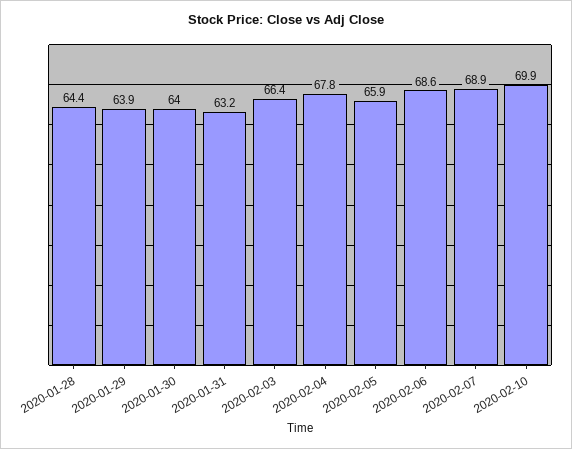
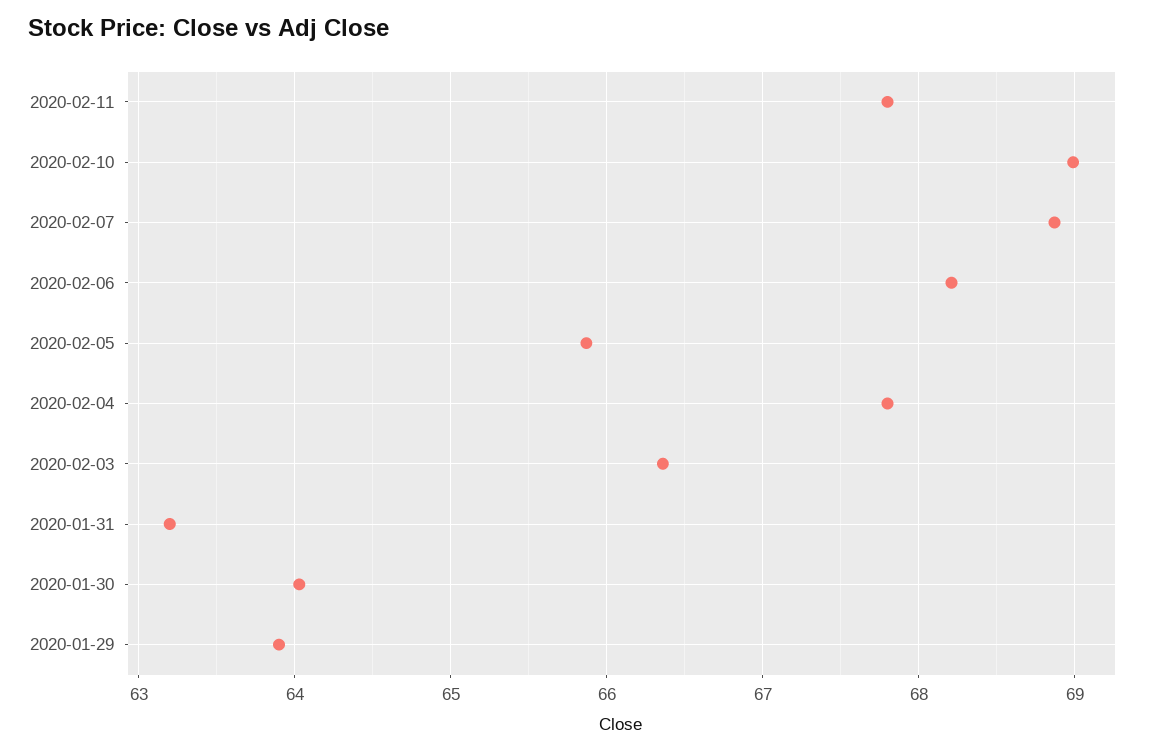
2020-01-28: 64.4 -> none
2020-02-06: 68.6 -> 68.2
2020-02-10: 69.9 -> 69
2020-02-11: none -> 67.8

